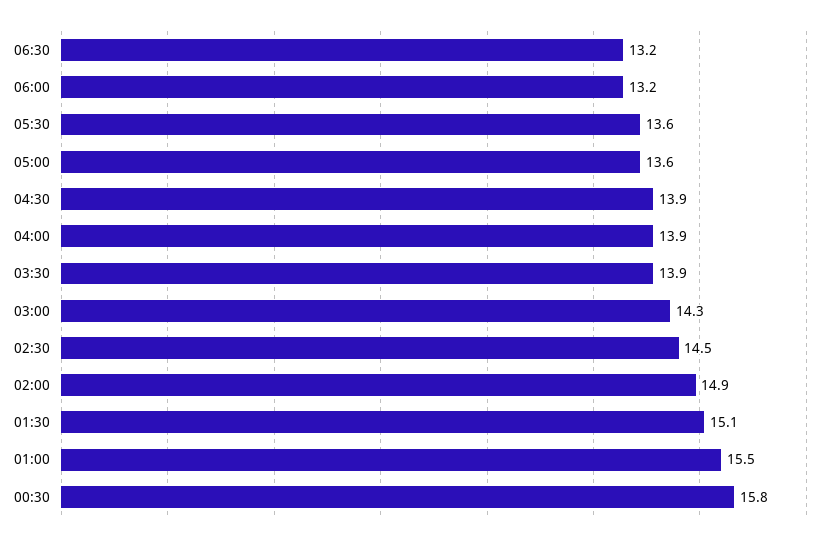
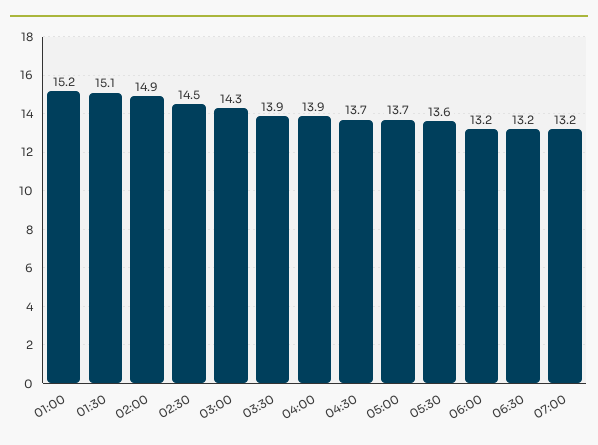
05:00: 13.6 -> 13.7
04:30: 13.9 -> 13.7
01:00: 15.5 -> 15.2
00:30: 15.8 -> none
07:00: none -> 13.2

